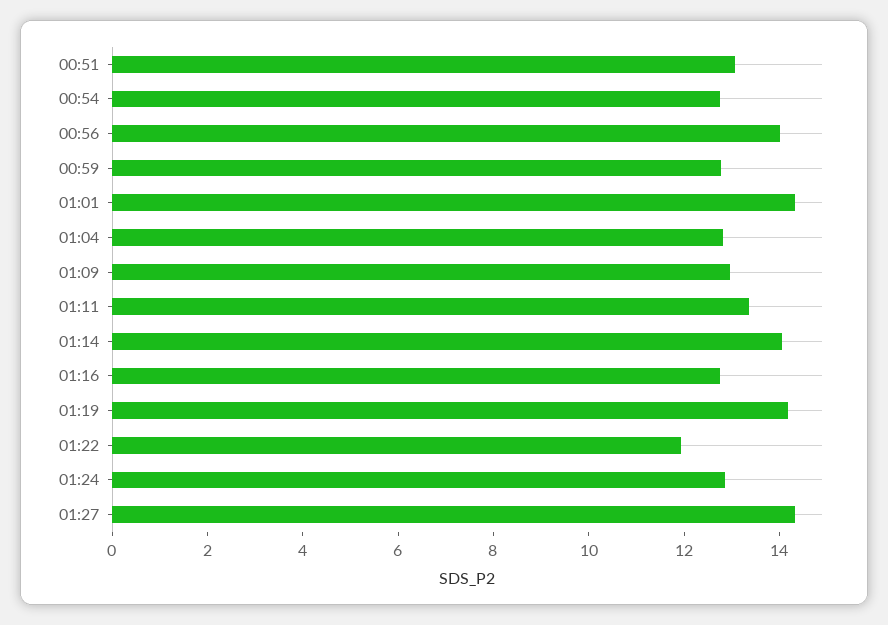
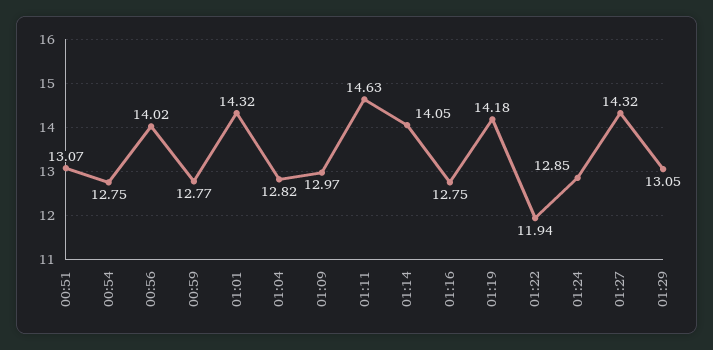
01:11: 13.5 -> 14.63
01:29: none -> 13.05

